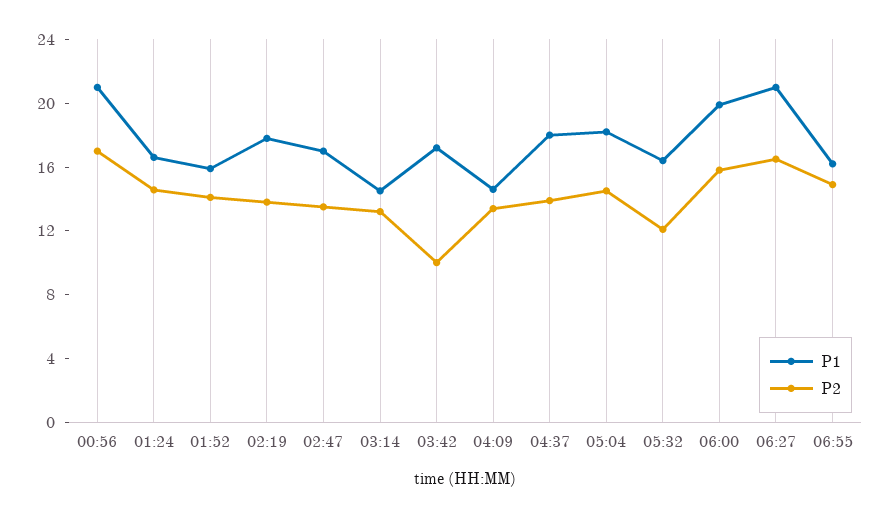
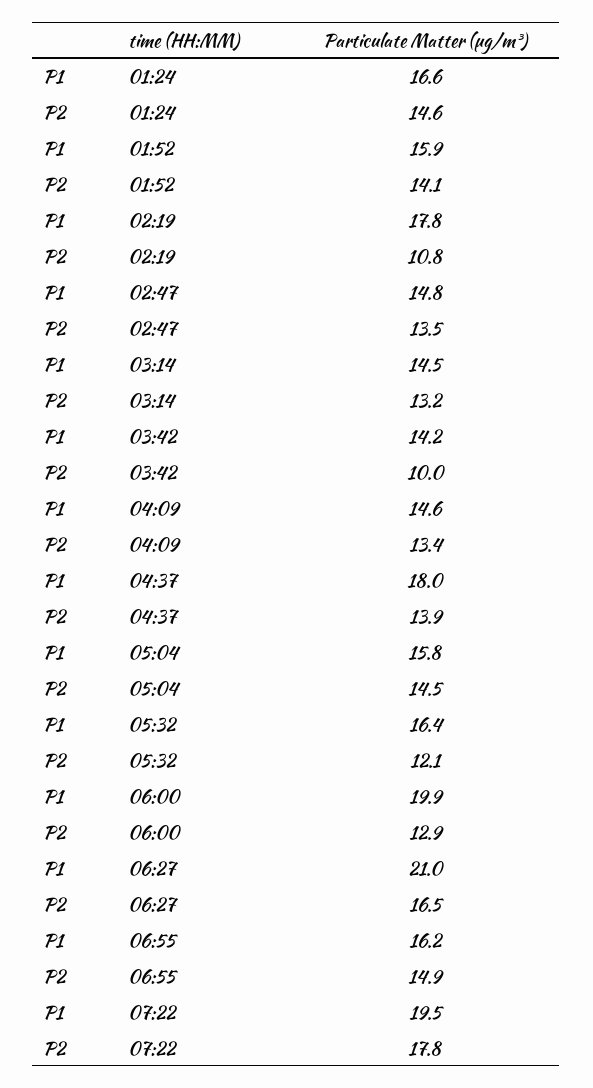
P1, 00:56: 21 -> none
P2, 00:56: 17 -> none
P2, 02:19: 14 -> 10.8
P1, 02:47: 17 -> 14.8
P1, 03:42: 17 -> 14.2
P1, 05:04: 18 -> 15.8
P2, 06:00: 16 -> 12.9
P1, 07:22: none -> 19.5
P2, 07:22: none -> 17.8

